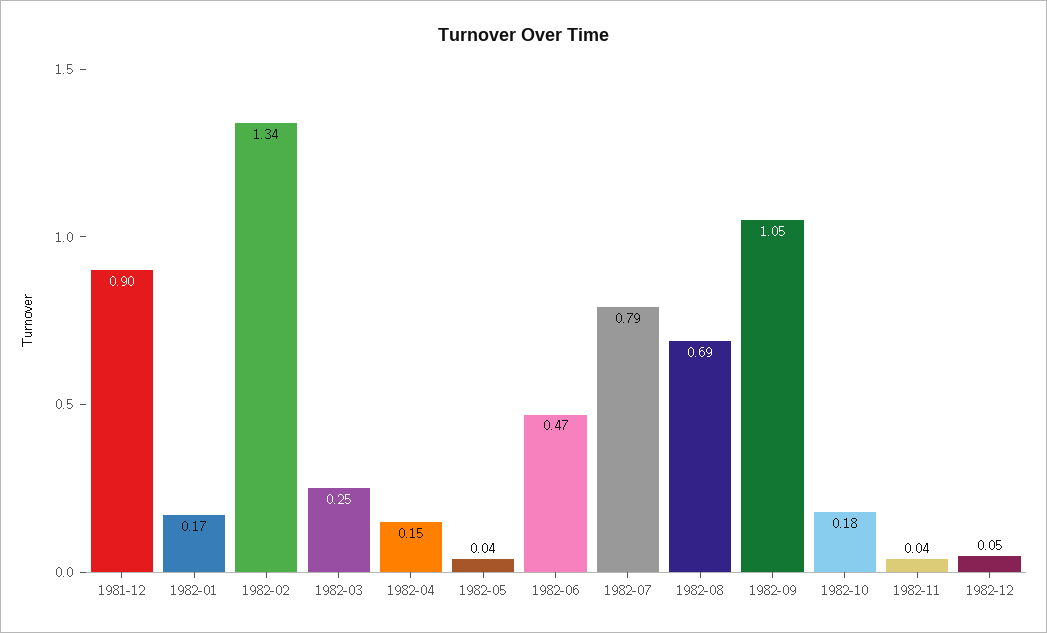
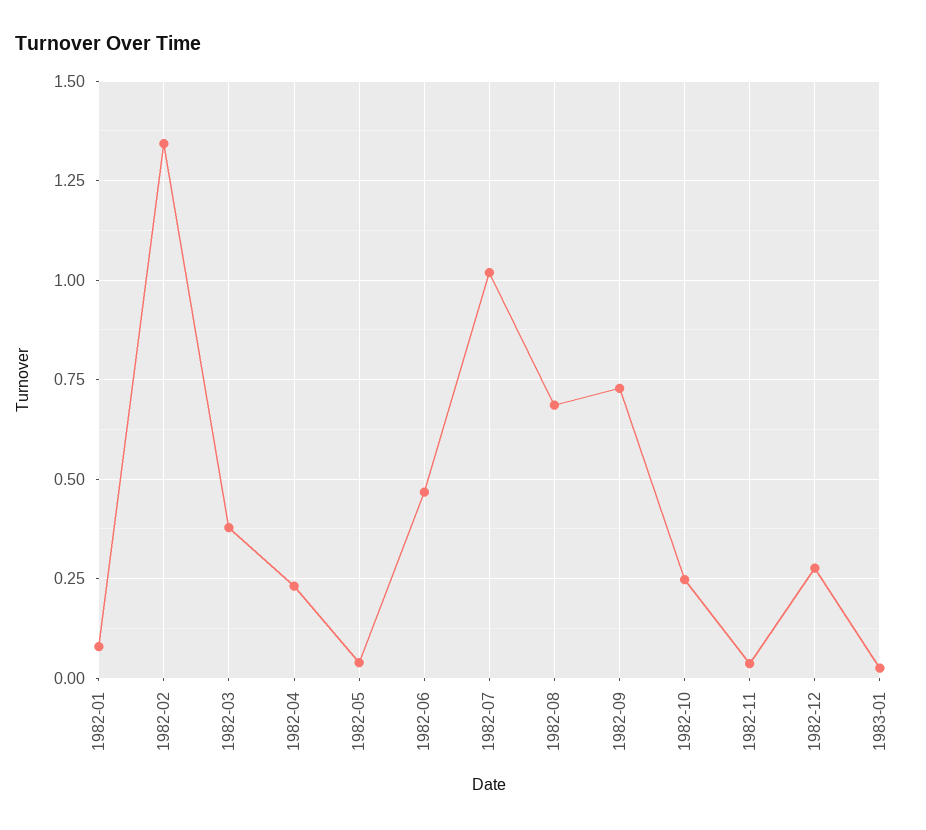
1981-12: 0.9 -> none
1982-01: 0.17 -> 0.075
1982-03: 0.25 -> 0.375
1982-04: 0.15 -> 0.225
1982-07: 0.79 -> 1.025
1982-09: 1.05 -> 0.725
1982-10: 0.18 -> 0.25
1982-12: 0.05 -> 0.275
1983-01: none -> 0.025

